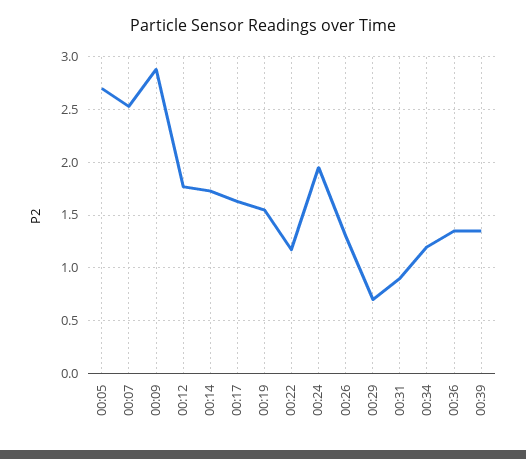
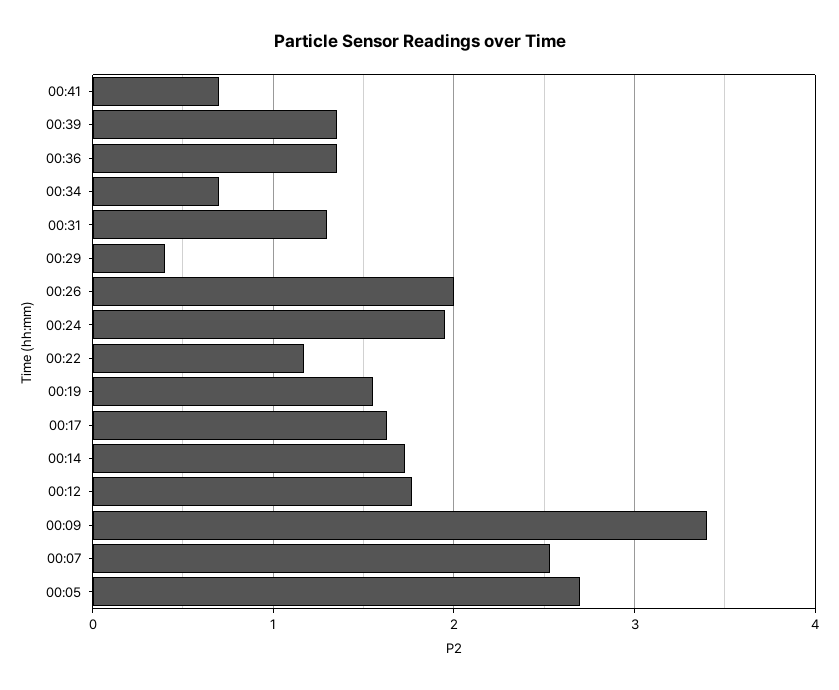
00:09: 2.9 -> 3.4
00:26: 1.3 -> 2
00:29: 0.7 -> 0.4
00:31: 0.9 -> 1.3
00:34: 1.2 -> 0.7
00:41: none -> 0.7

